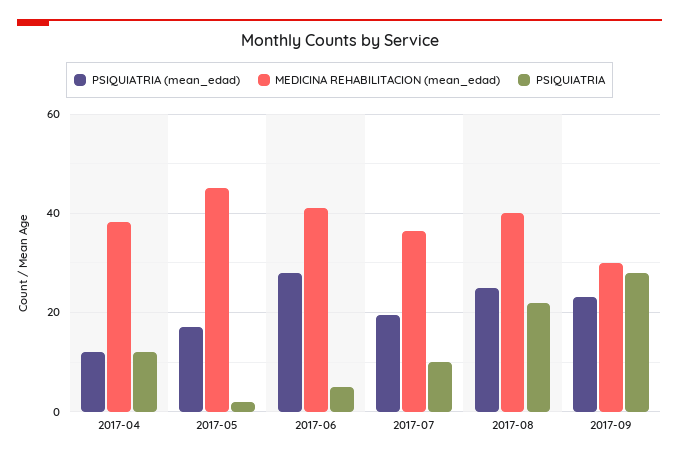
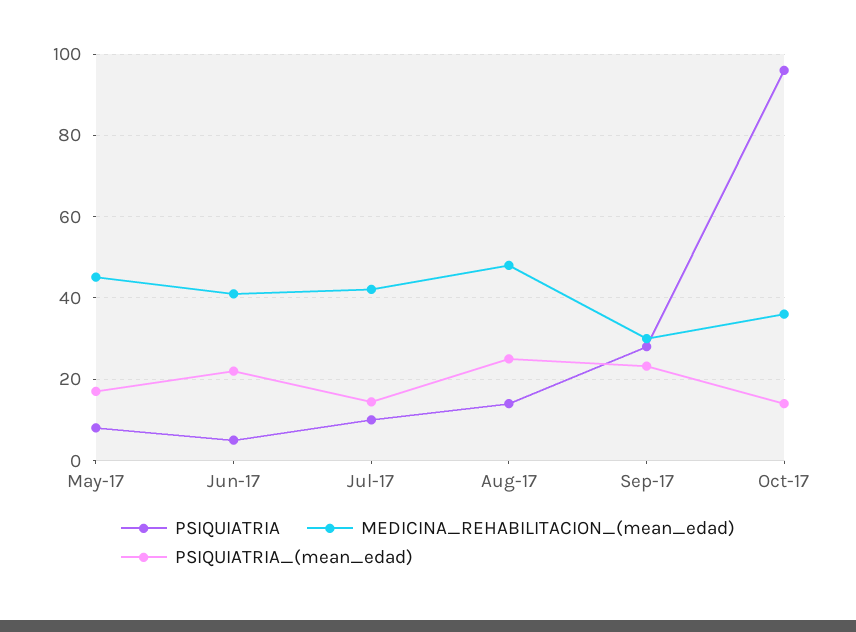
PSIQUIATRIA (mean_edad), 2017-04: 12 -> none
MEDICINA REHABILITACION (mean_edad), 2017-04: 38 -> none
PSIQUIATRIA, 2017-04: 12 -> none
PSIQUIATRIA, 2017-05: 2 -> 8
PSIQUIATRIA (mean_edad), 2017-06: 28 -> 22
PSIQUIATRIA (mean_edad), 2017-07: 20 -> 14
MEDICINA REHABILITACION (mean_edad), 2017-07: 36 -> 42
MEDICINA REHABILITACION (mean_edad), 2017-08: 40 -> 48
PSIQUIATRIA, 2017-08: 22 -> 14
PSIQUIATRIA, Oct-17: none -> 96
MEDICINA REHABILITACION (mean_edad), Oct-17: none -> 36
PSIQUIATRIA (mean_edad), Oct-17: none -> 14

